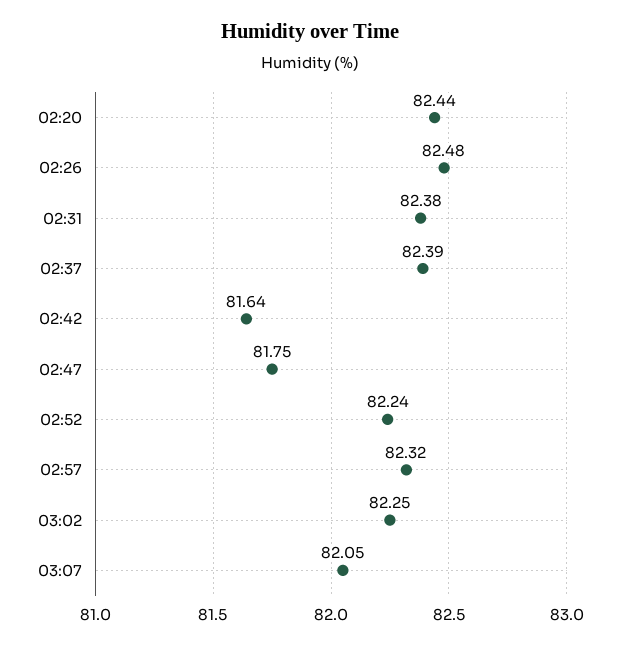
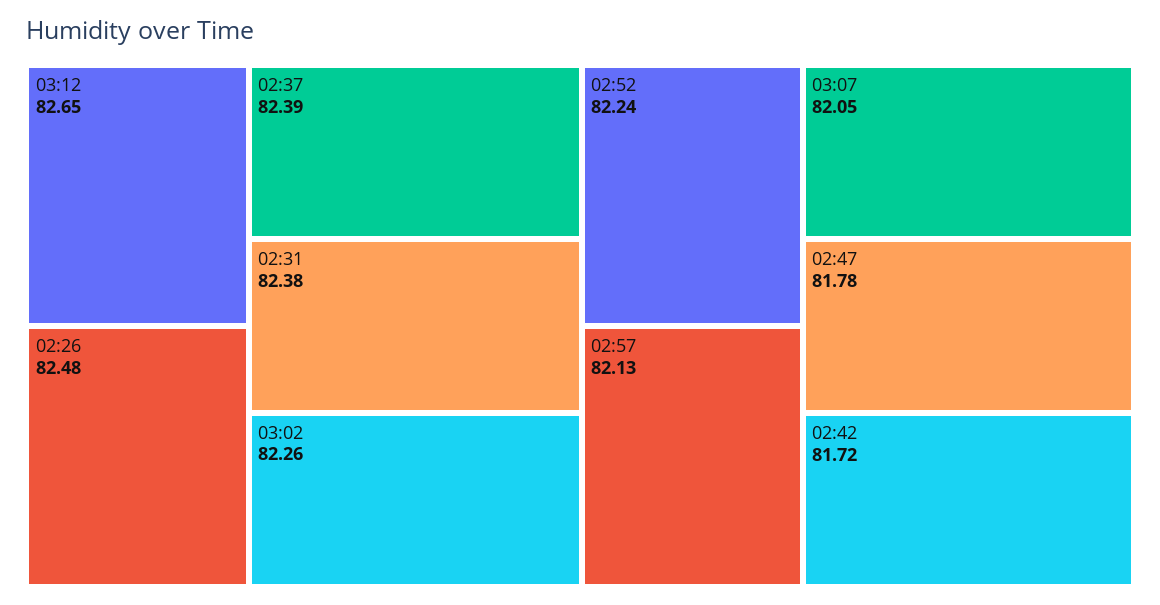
02:20: 82.44 -> none
02:42: 81.64 -> 81.72
02:47: 81.75 -> 81.78
02:57: 82.32 -> 82.13
03:02: 82.25 -> 82.26
03:12: none -> 82.65

